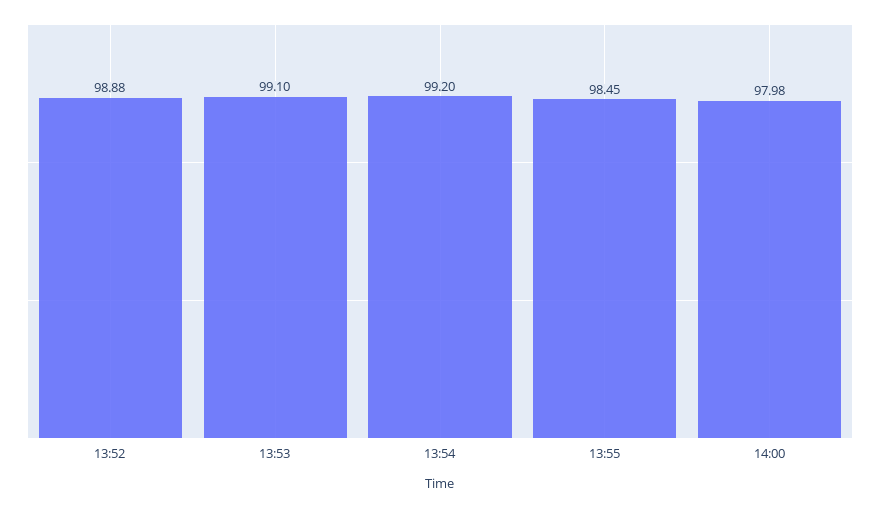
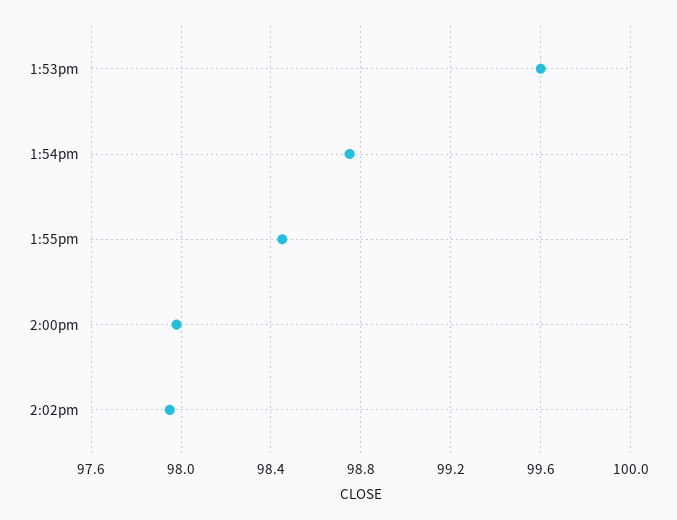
13:52: 98.88 -> none
13:53: 99.1 -> 99.6
13:54: 99.2 -> 98.75
2:02pm: none -> 97.95

